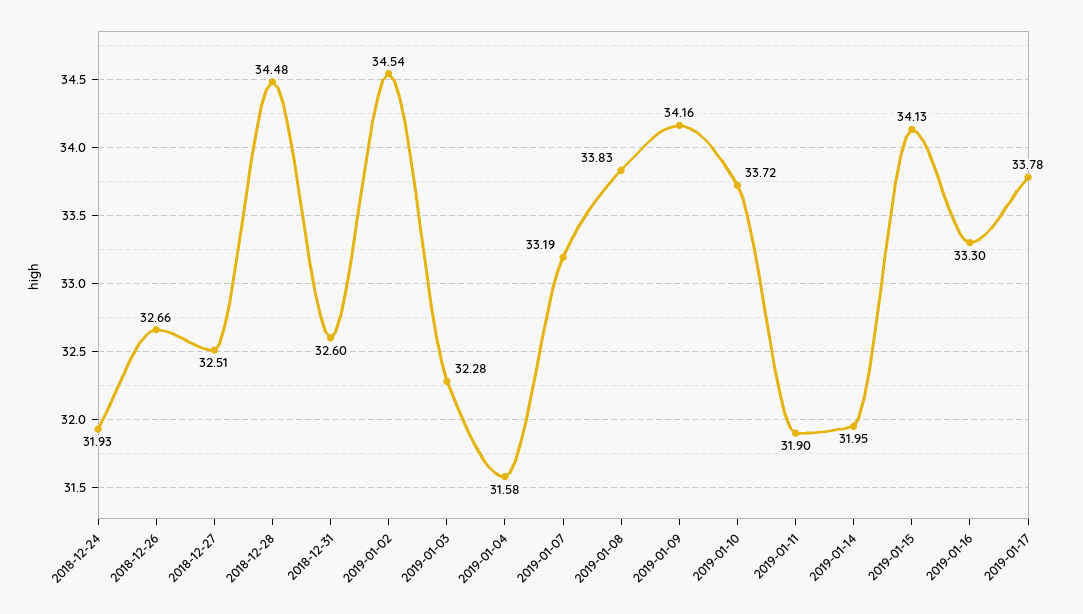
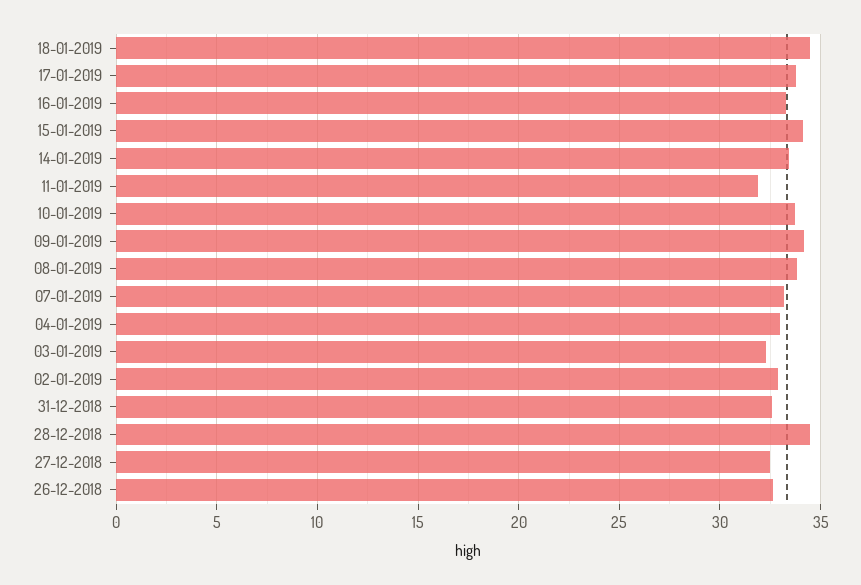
2018-12-24: 31.93 -> none
2019-01-02: 34.54 -> 33
2019-01-04: 31.58 -> 33
2019-01-14: 31.95 -> 33.5
18-01-2019: none -> 34.5

